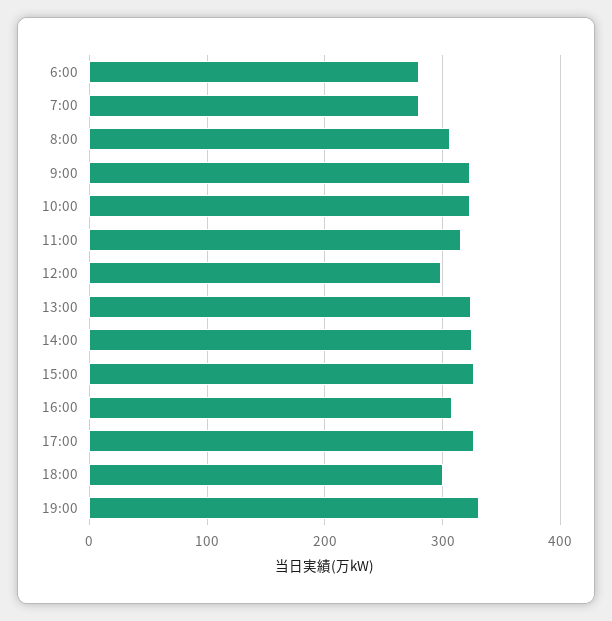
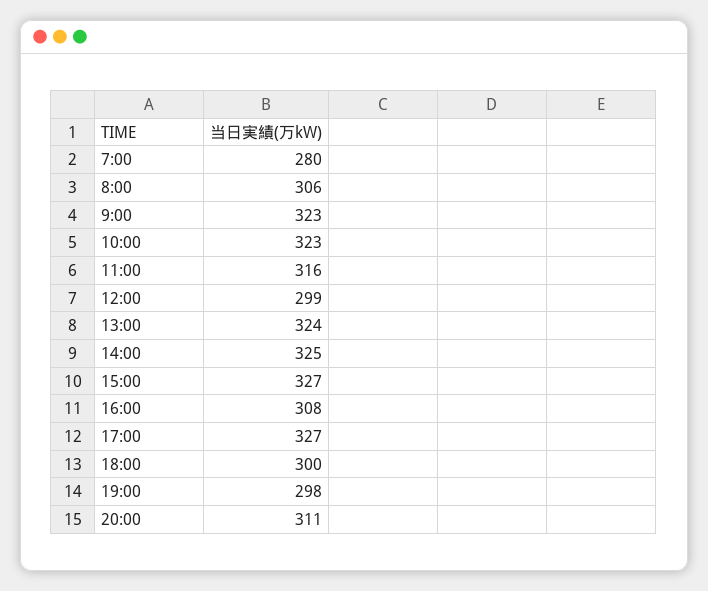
6:00: 280 -> none
19:00: 330 -> 298
20:00: none -> 311

